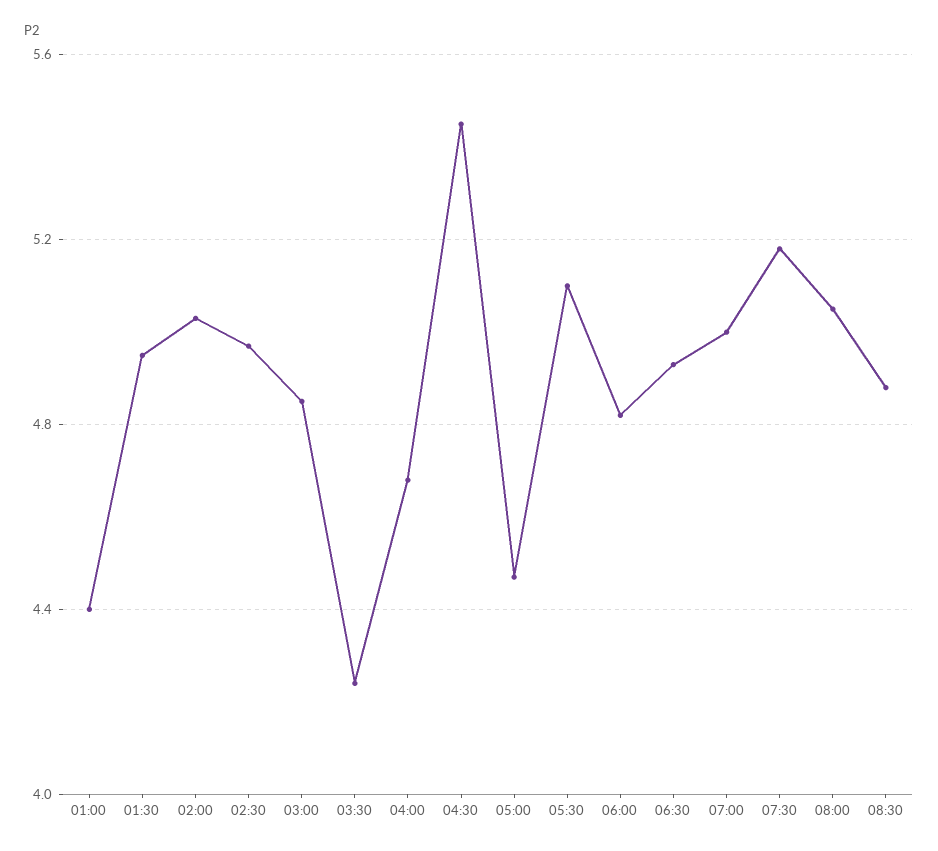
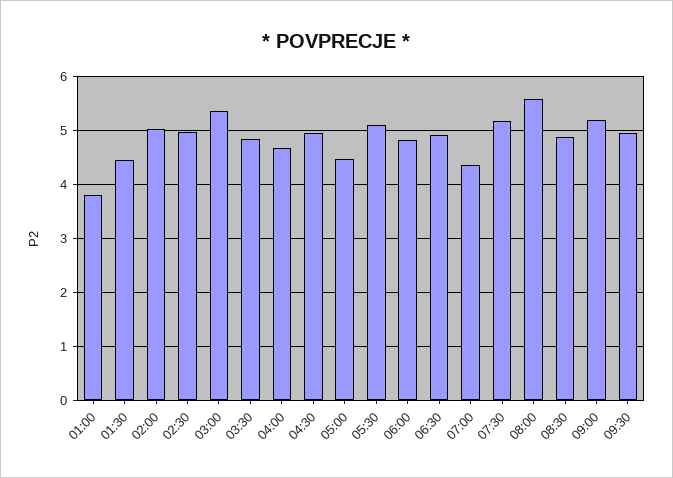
01:00: 4.4 -> 3.8
01:30: 4.95 -> 4.4
03:00: 4.85 -> 5.4
03:30: 4.25 -> 4.8
04:30: 5.45 -> 5
07:00: 5 -> 4.4
08:00: 5.05 -> 5.6
09:00: none -> 5.2
09:30: none -> 5

